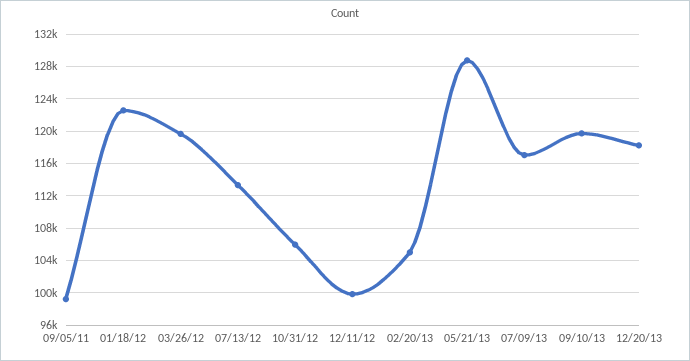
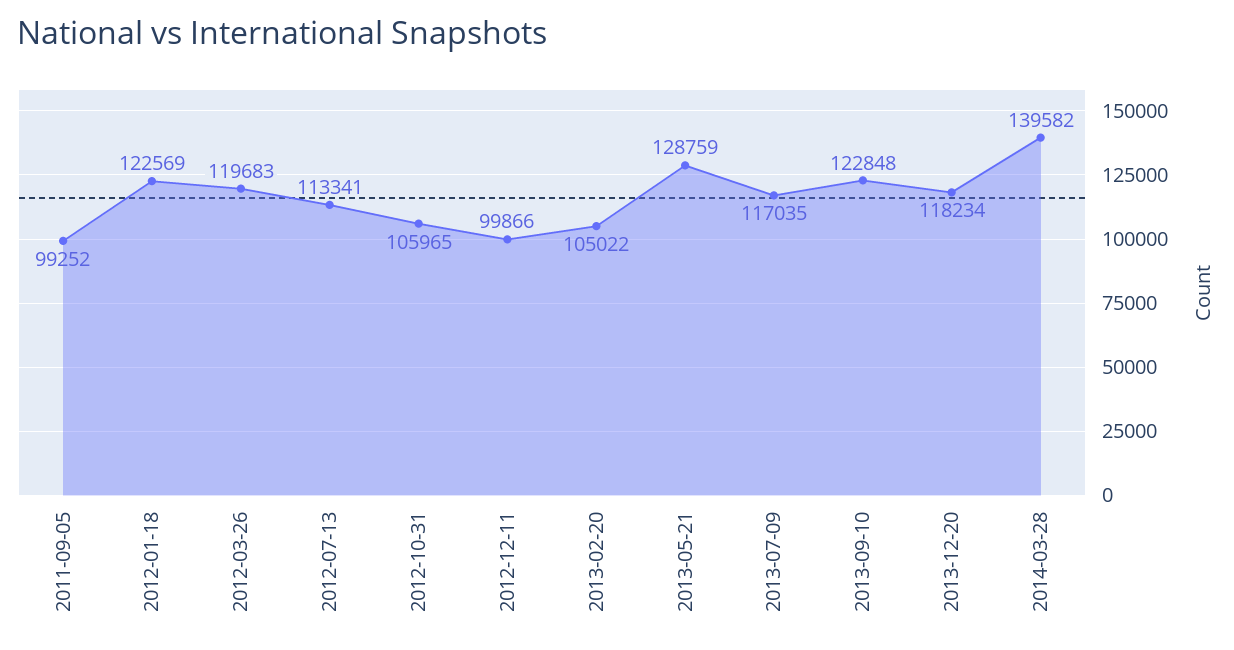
09/10/13: 120000 -> 122848
2014-03-28: none -> 139582

